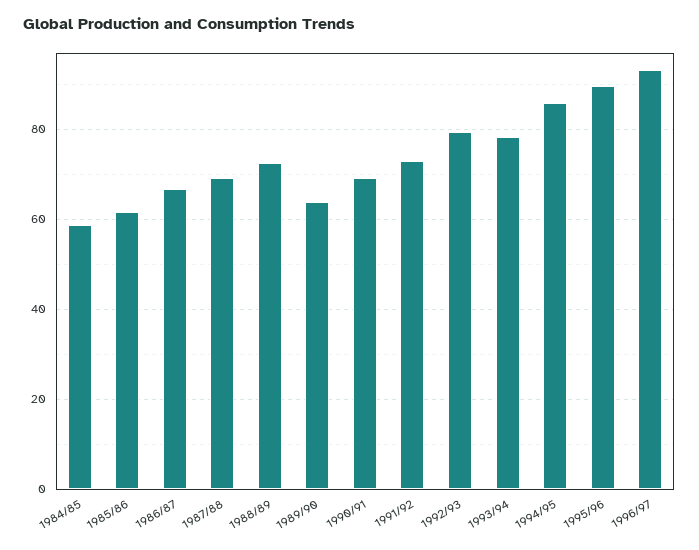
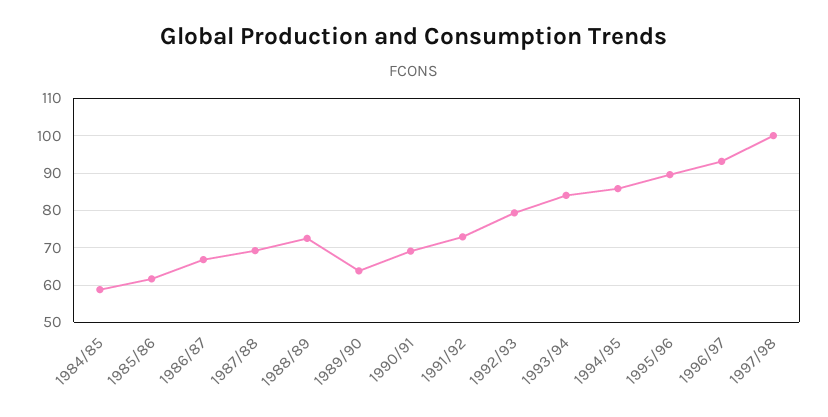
1993/94: 78 -> 84
1997/98: none -> 100

